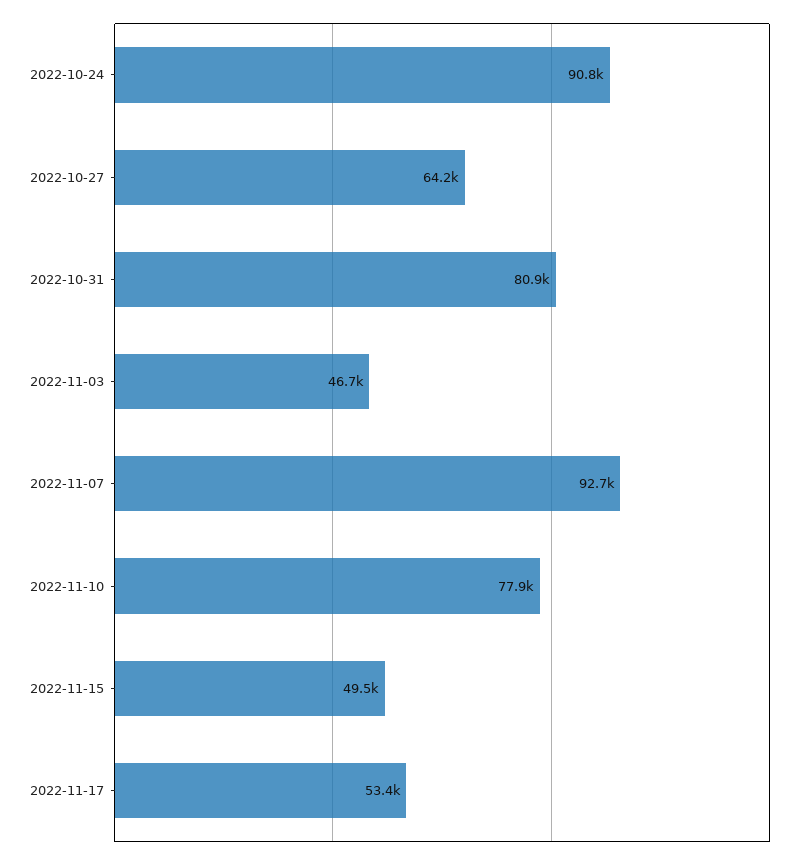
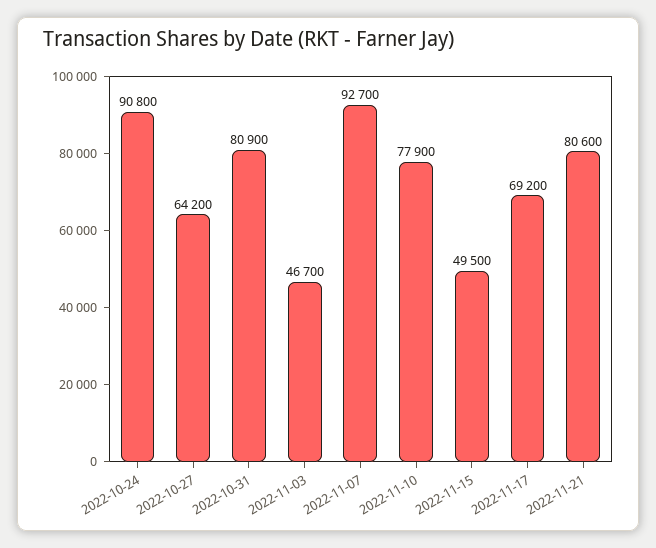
2022-11-17: 53400 -> 69200
2022-11-21: none -> 80600

